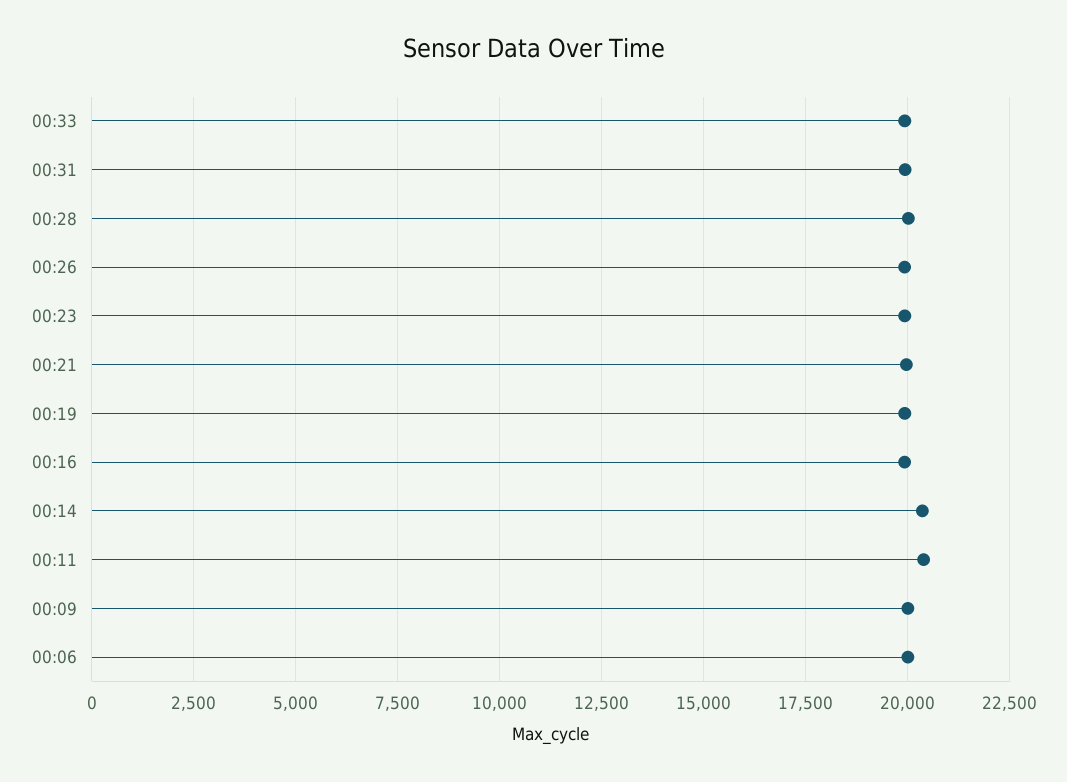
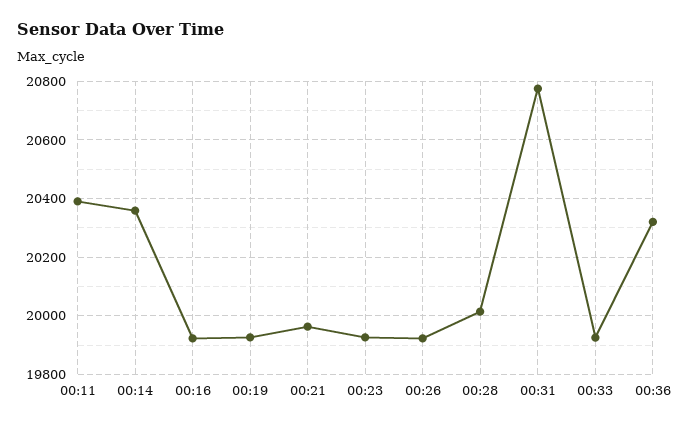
00:31: 20000 -> 20775
00:09: 20000 -> none
00:06: 20000 -> none
00:36: none -> 20325

